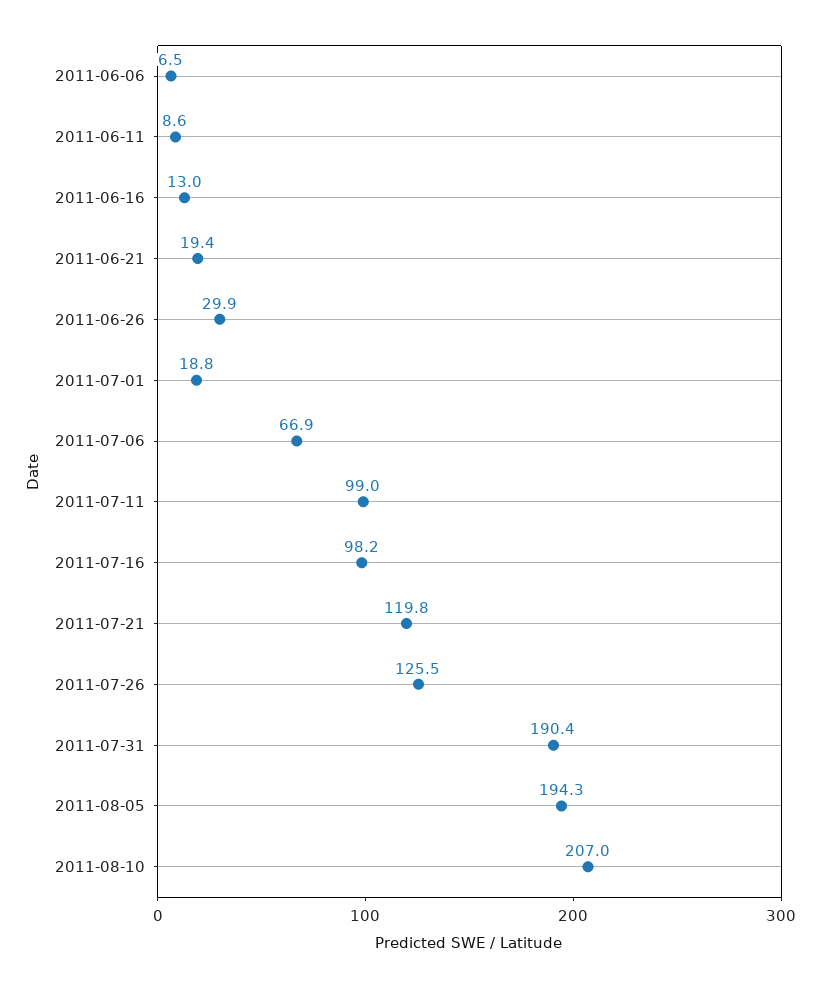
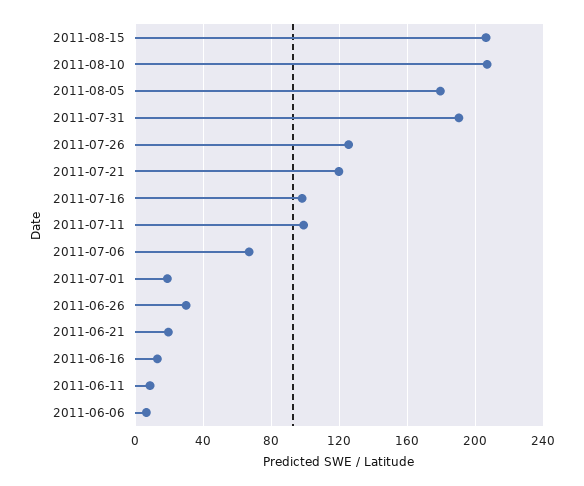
2011-08-05: 194.3 -> 180
2011-08-15: none -> 205

